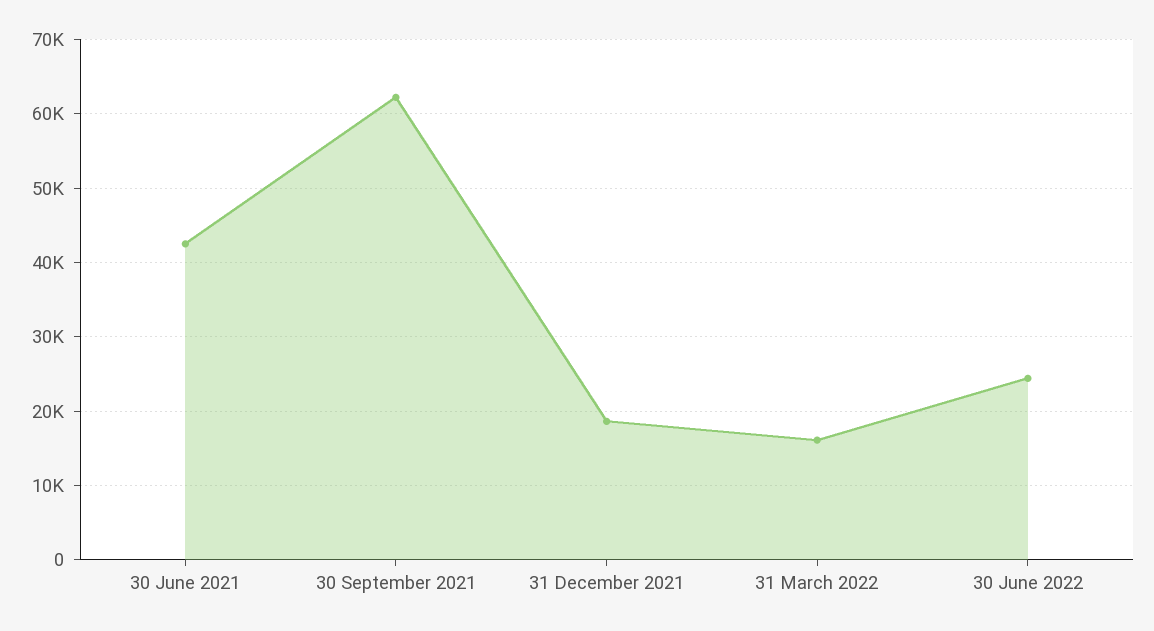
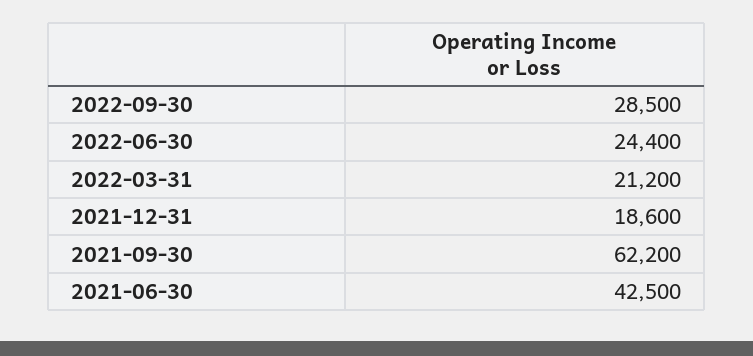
31 March 2022: 16000 -> 21200
2022-09-30: none -> 28500

